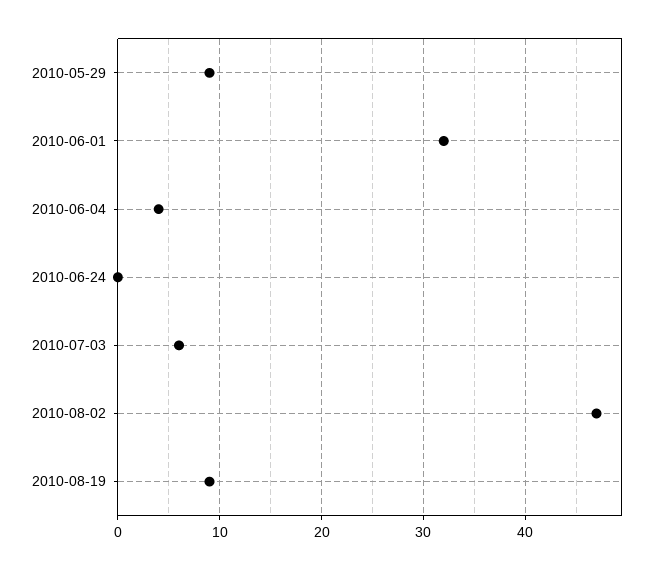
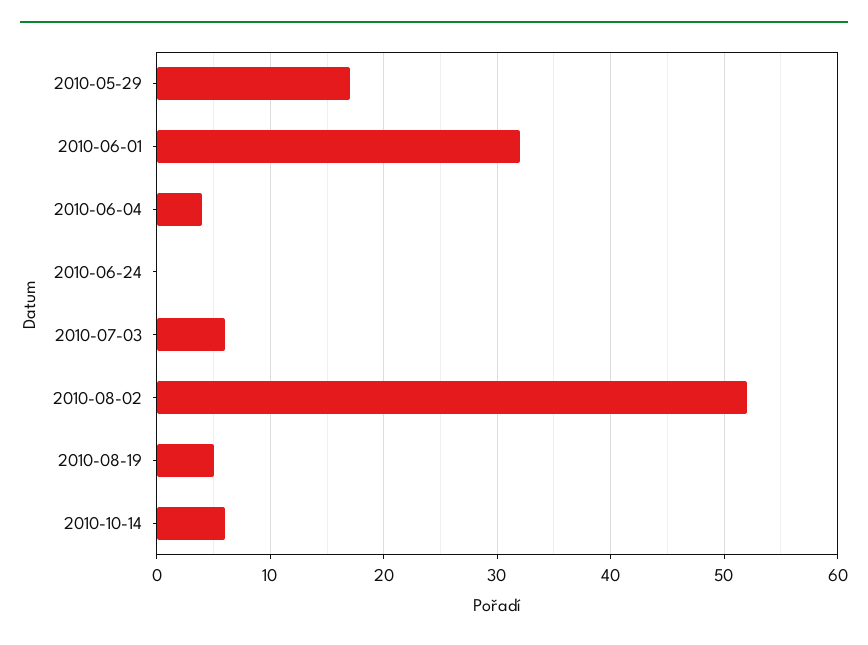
2010-05-29: 9 -> 17
2010-08-02: 47 -> 52
2010-08-19: 9 -> 5
2010-10-14: none -> 6

